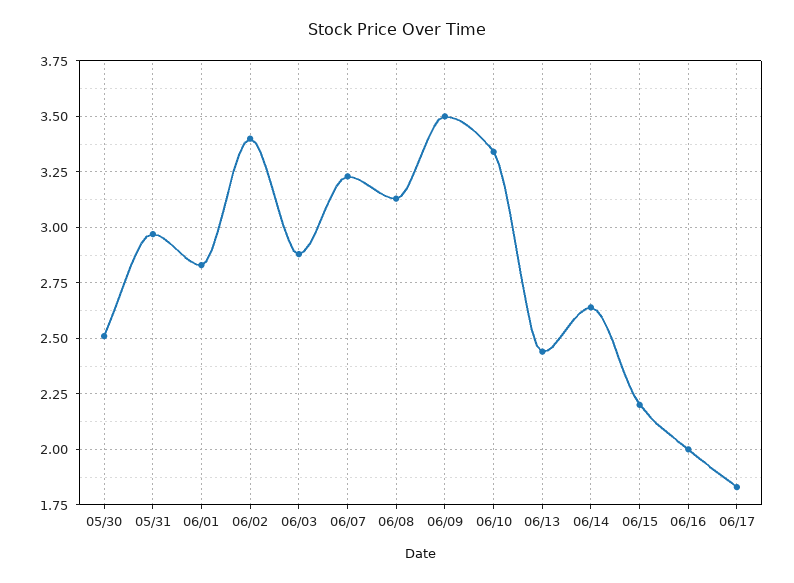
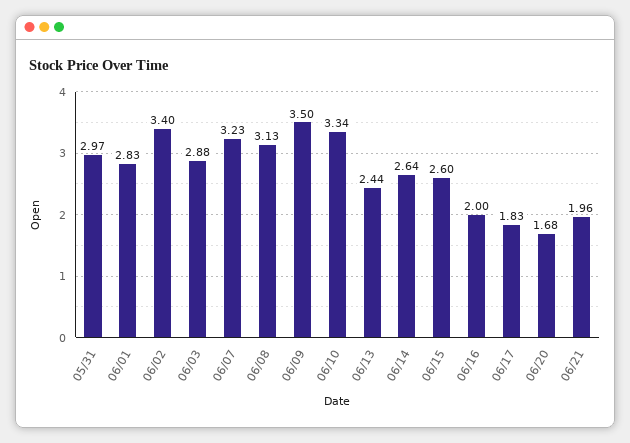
05/30: 2.5 -> none
06/15: 2.2 -> 2.6
06/20: none -> 1.68
06/21: none -> 1.96

